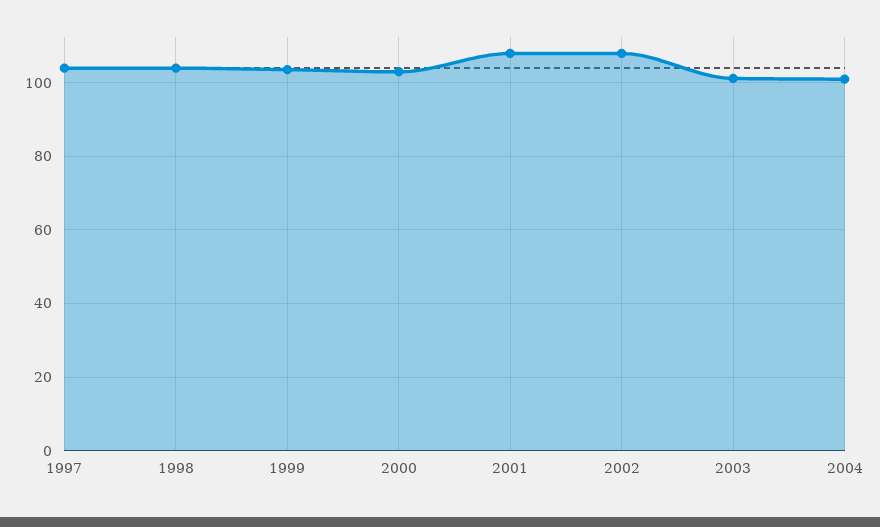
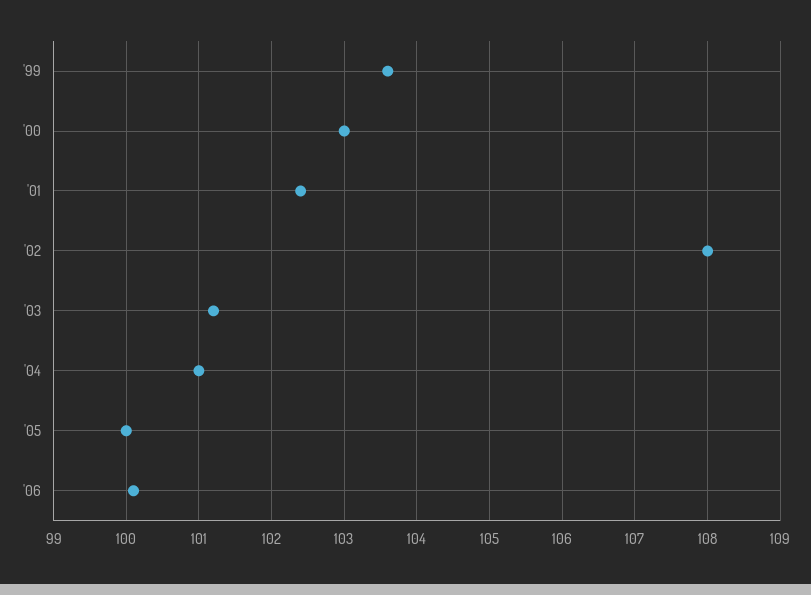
1997: 104 -> none
1998: 104 -> none
2001: 108 -> 102.4
'05: none -> 100
'06: none -> 100.1

